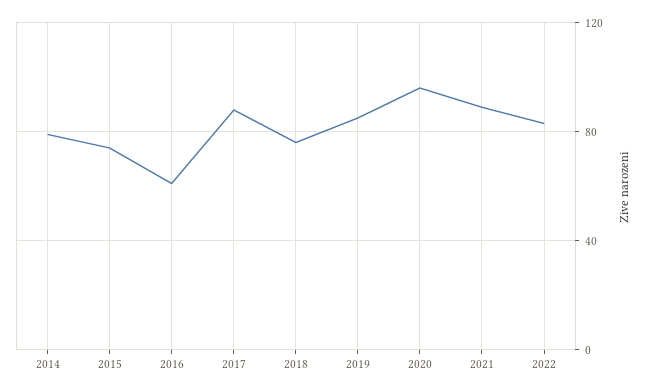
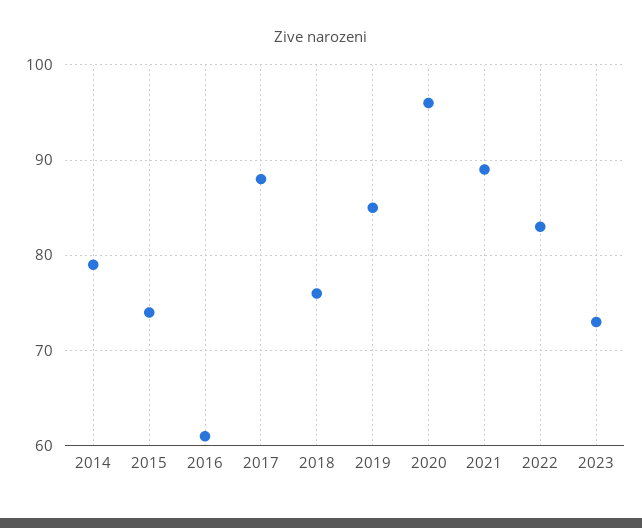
2023: none -> 73

